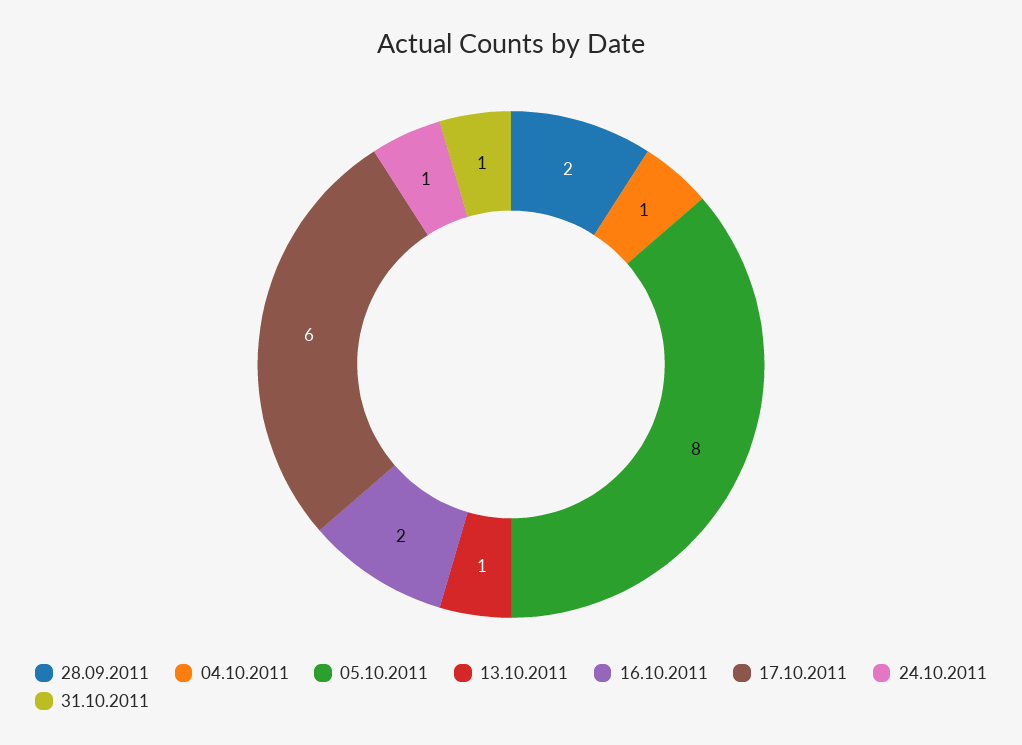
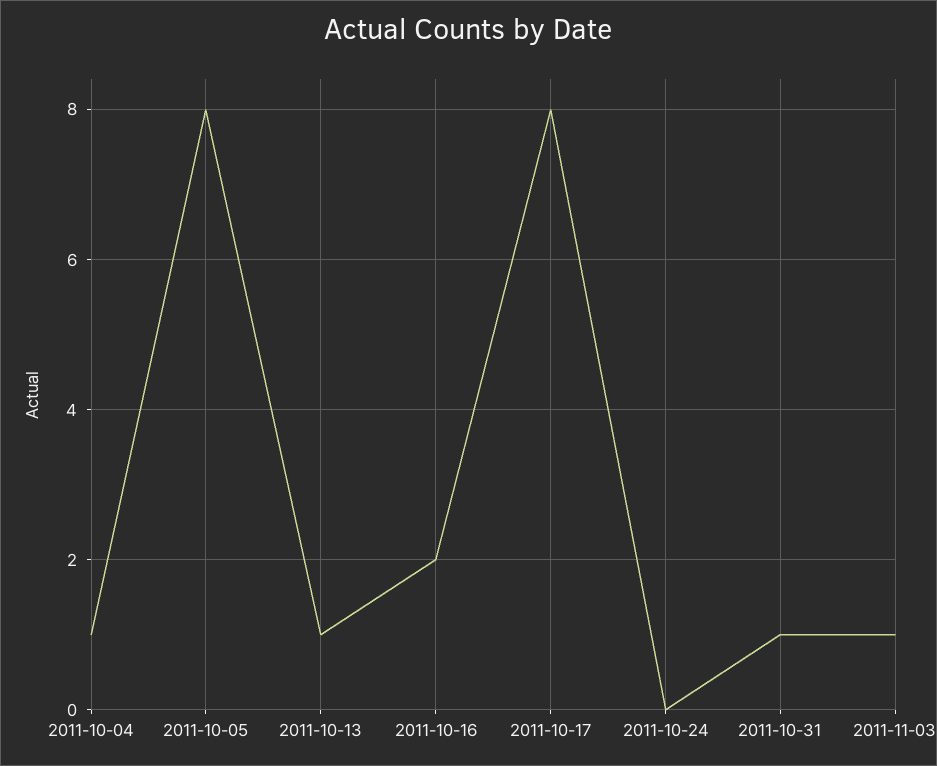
28.09.2011: 2 -> none
17.10.2011: 6 -> 8
24.10.2011: 1 -> 0
2011-11-03: none -> 1

